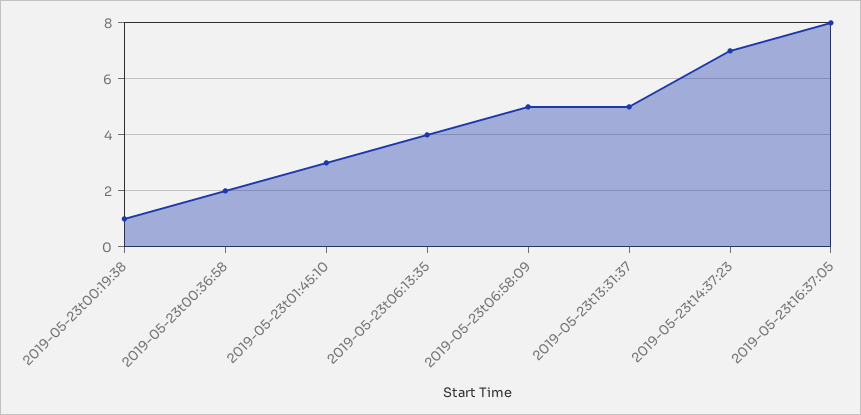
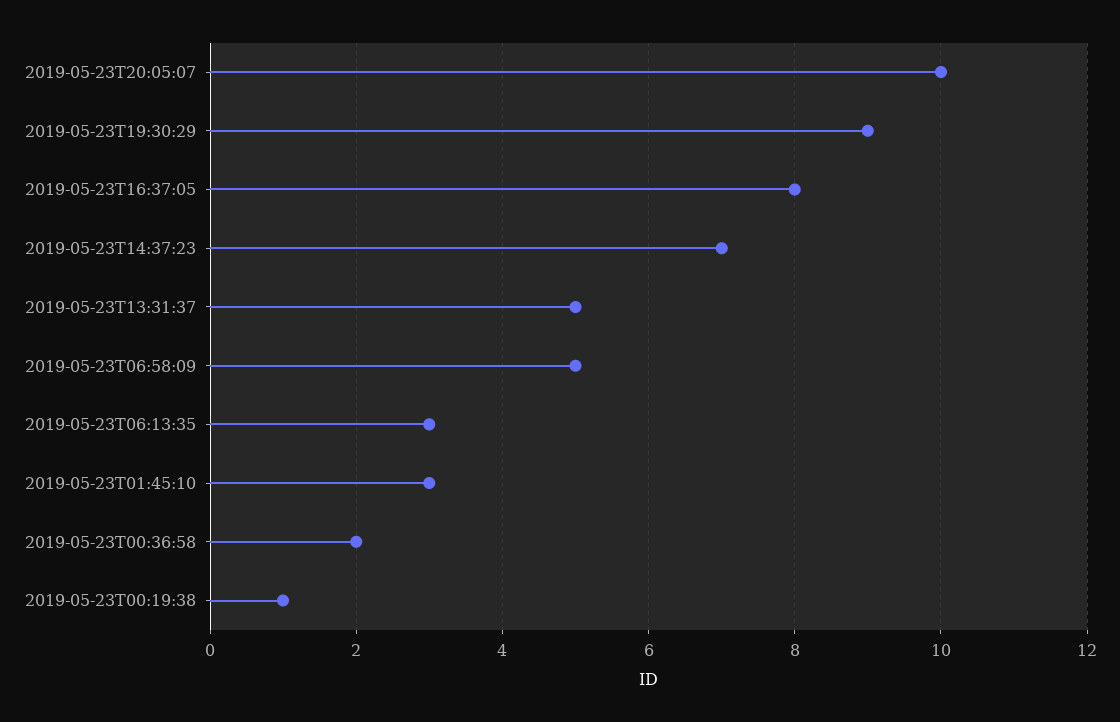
2019-05-23t06:13:35: 4 -> 3
2019-05-23T20:05:07: none -> 10
2019-05-23T19:30:29: none -> 9

